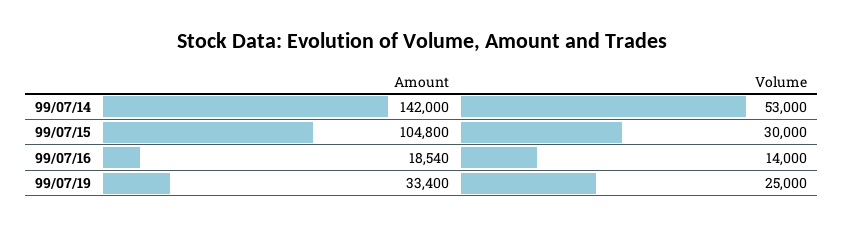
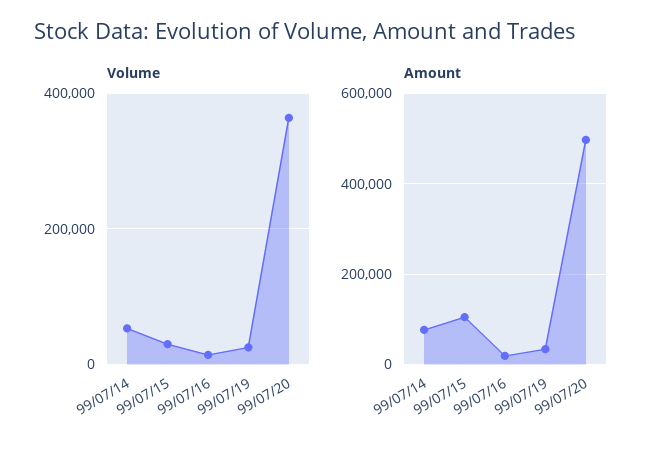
Amount, 99/07/14: 142000 -> 80000
Volume, 99/07/20: none -> 360000
Amount, 99/07/20: none -> 500000

